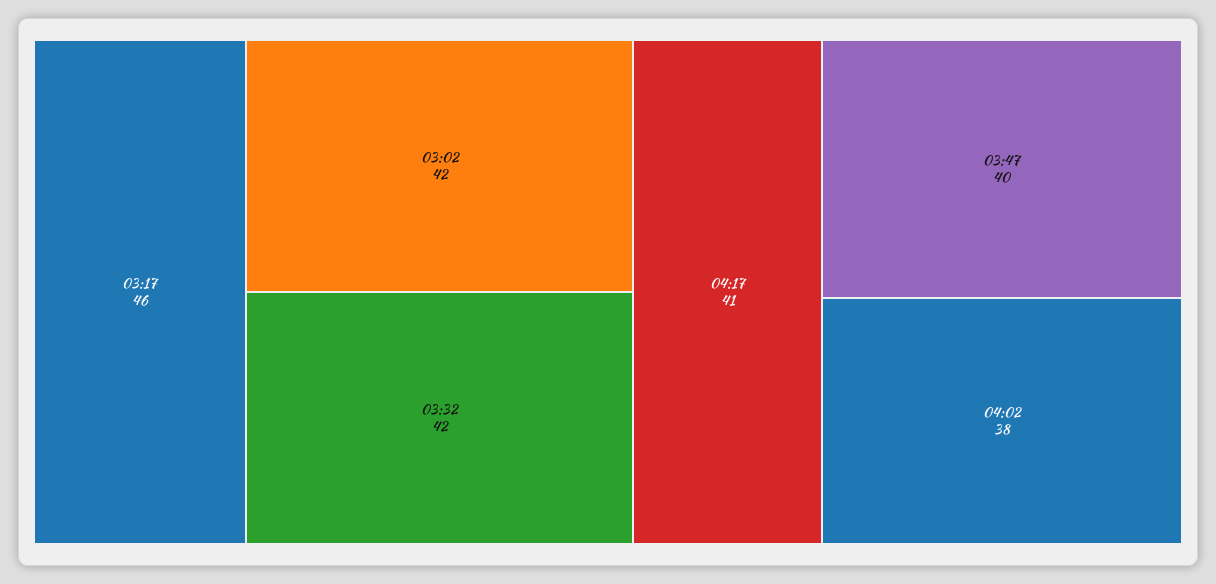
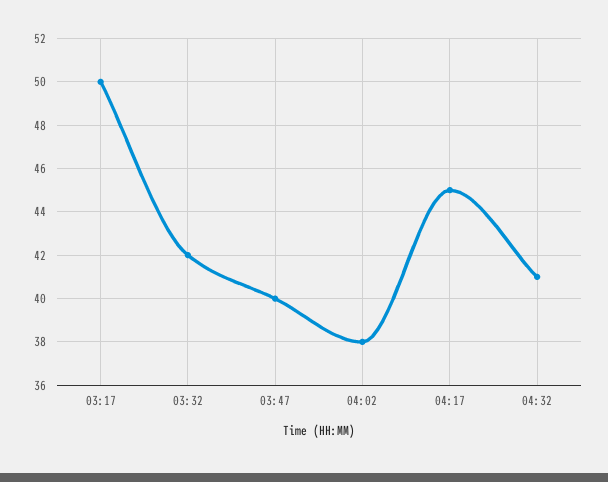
03:17: 46 -> 50
03:02: 42 -> none
04:17: 41 -> 45
04:32: none -> 41

